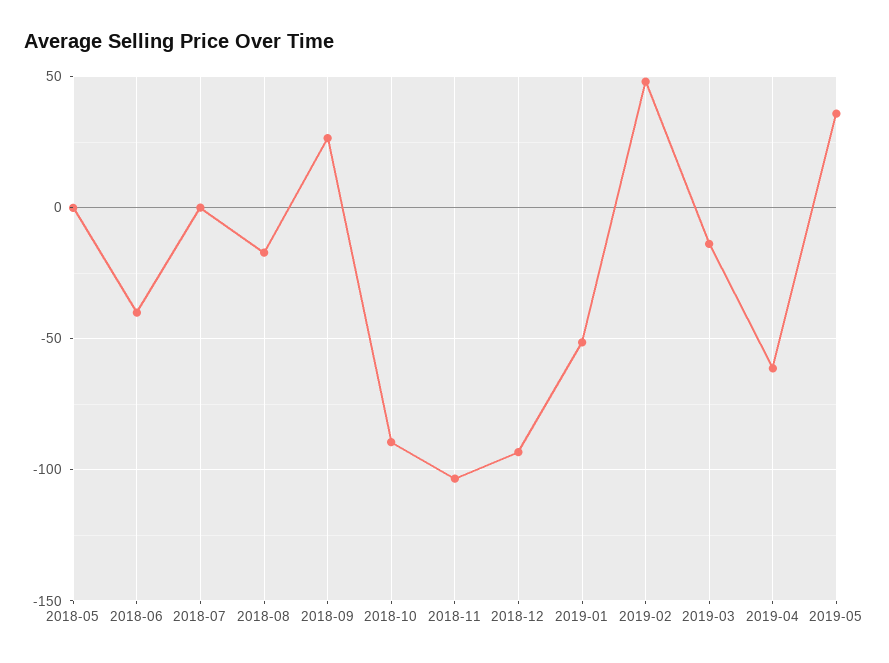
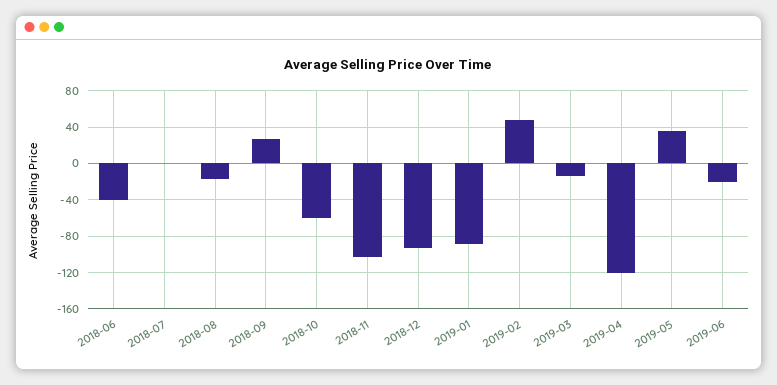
2018-05: 0 -> none
2018-10: -90 -> -60
2019-01: -50 -> -90
2019-04: -60 -> -120
2019-06: none -> -20

